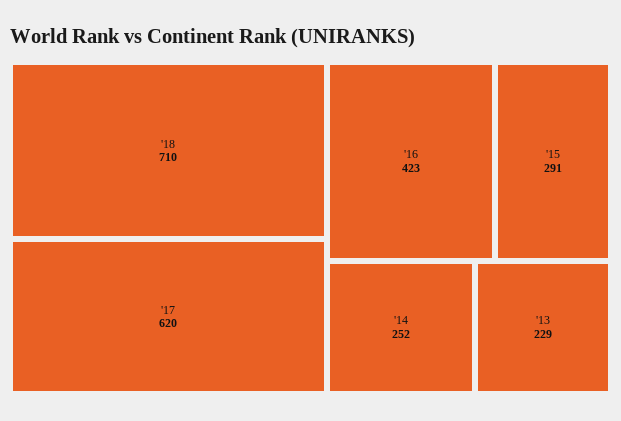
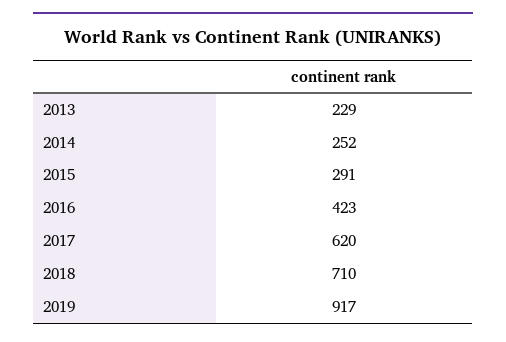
2019: none -> 917

